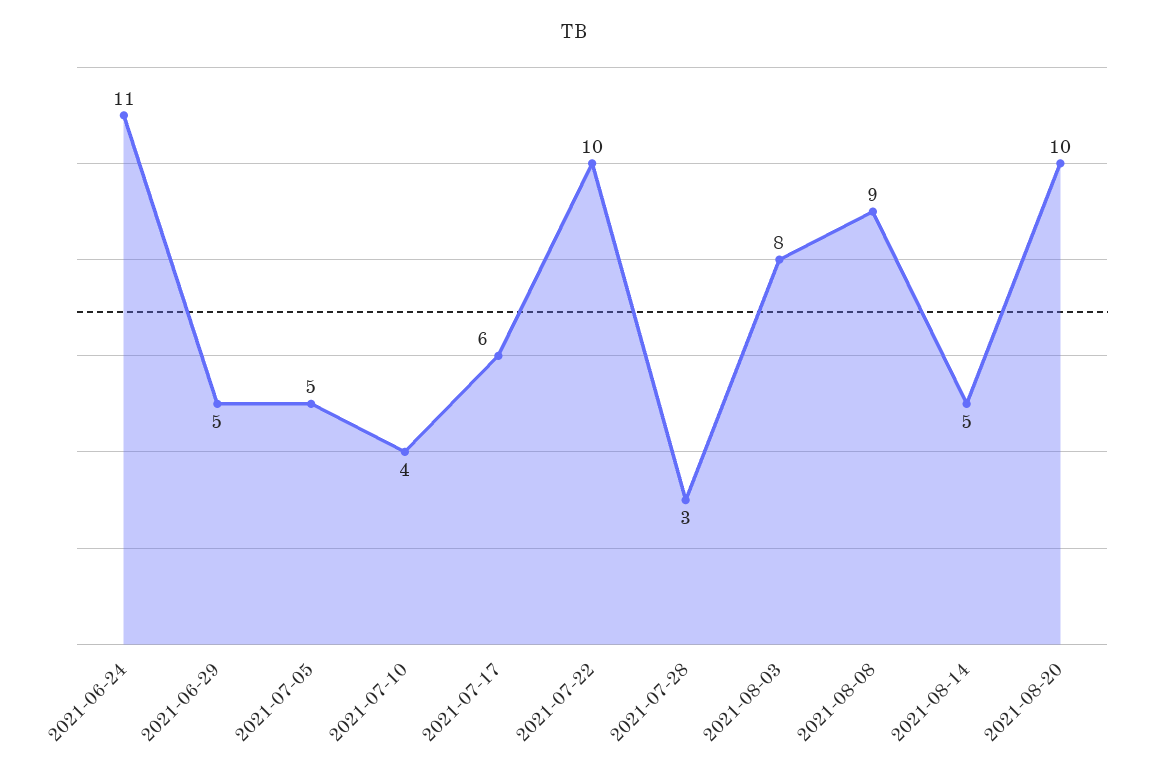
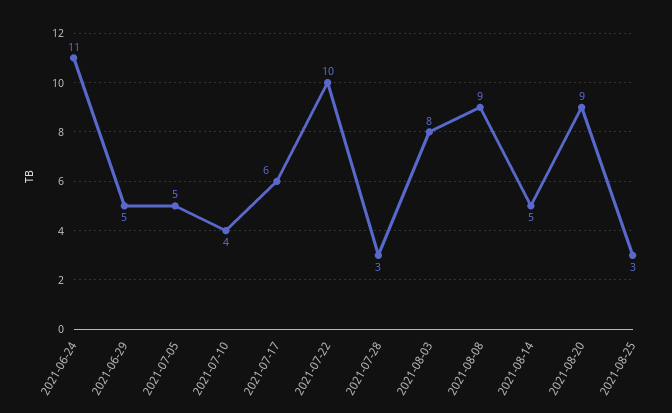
2021-08-20: 10 -> 9
2021-08-25: none -> 3

